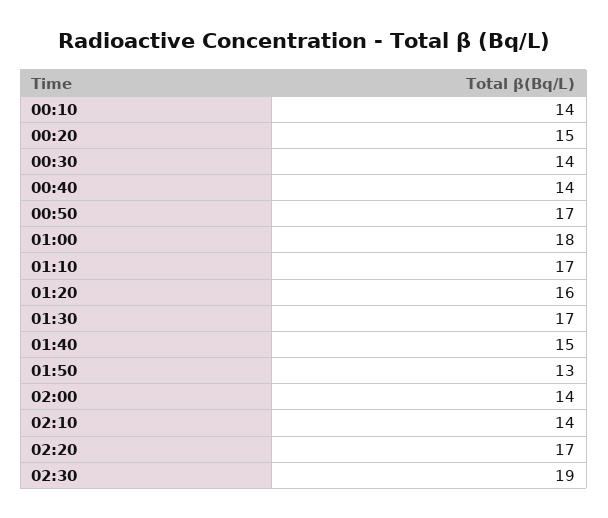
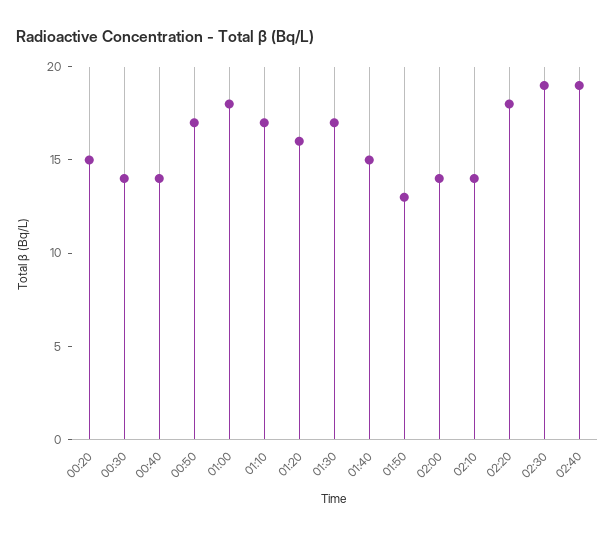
00:10: 14 -> none
02:20: 17 -> 18
02:40: none -> 19

